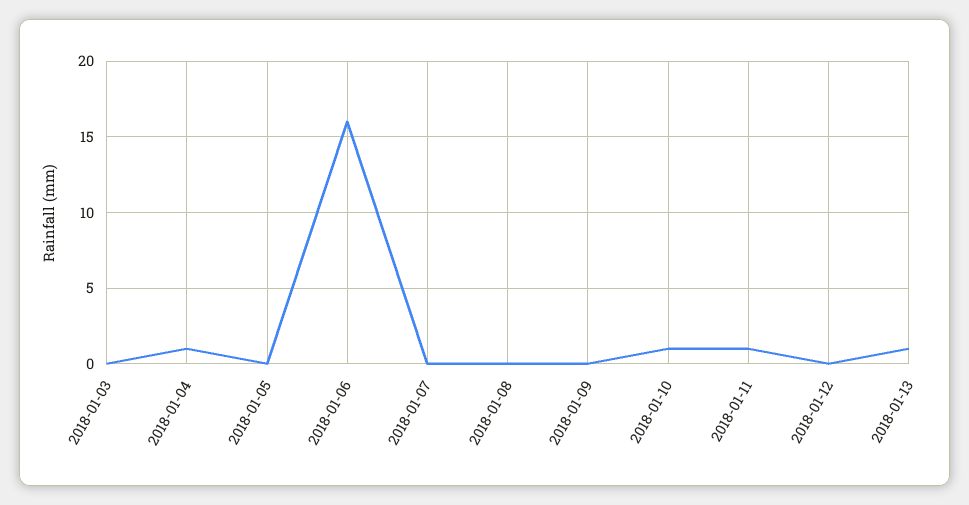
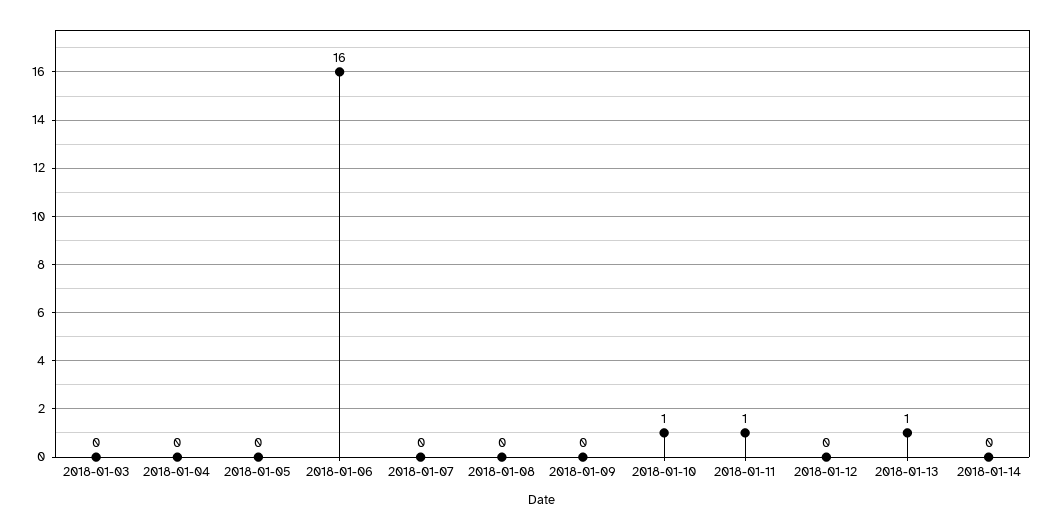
2018-01-04: 1 -> 0
2018-01-14: none -> 0

